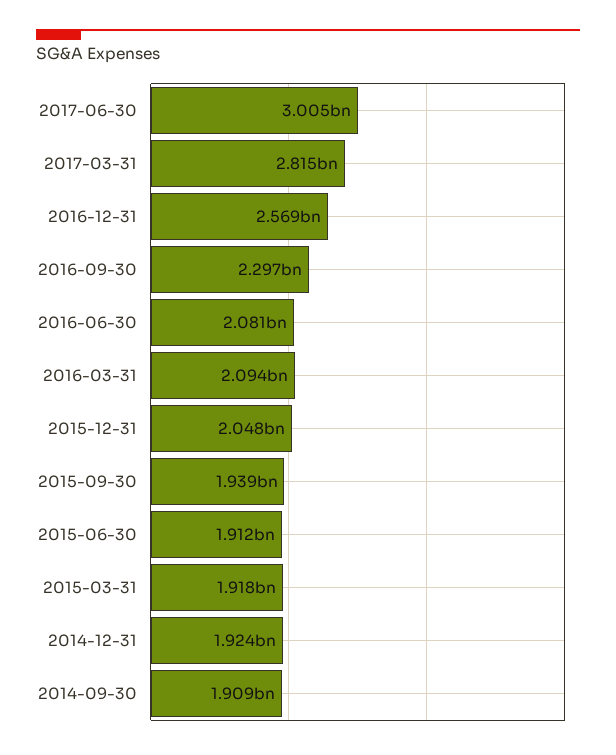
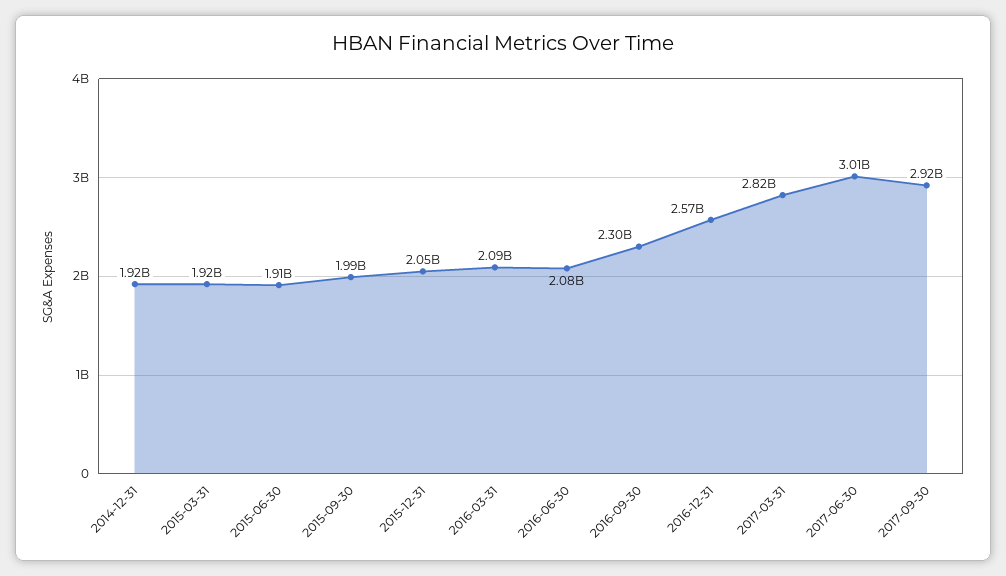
2015-09-30: 1939000000 -> 1990000000
2014-09-30: 1909000000 -> none
2017-09-30: none -> 2920000000

